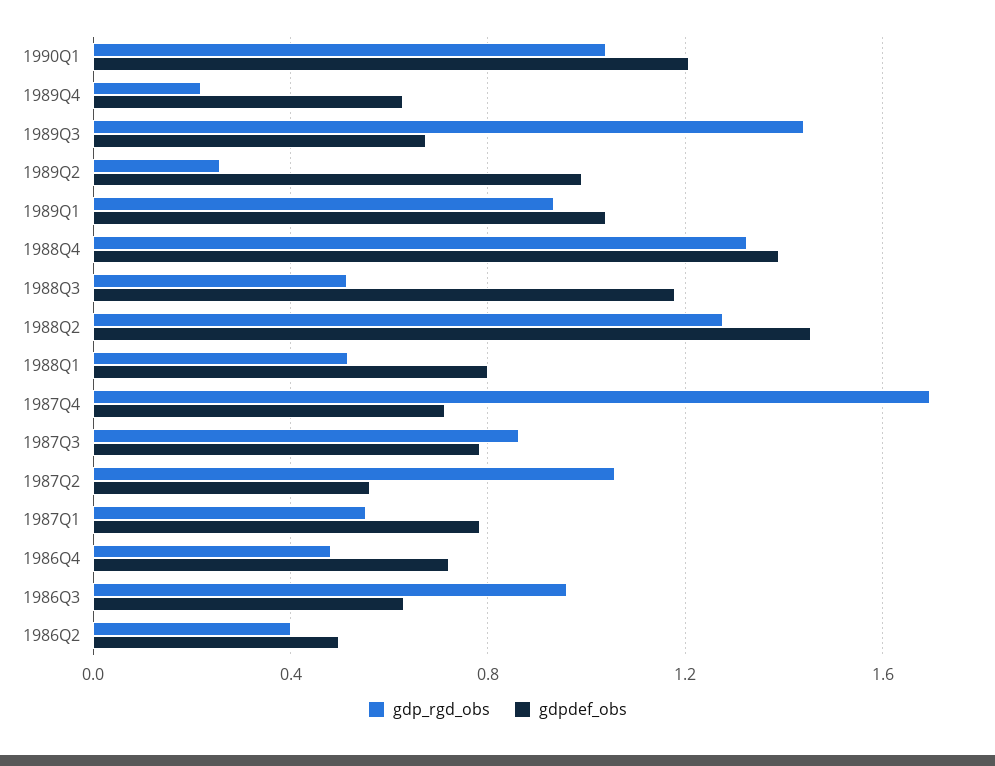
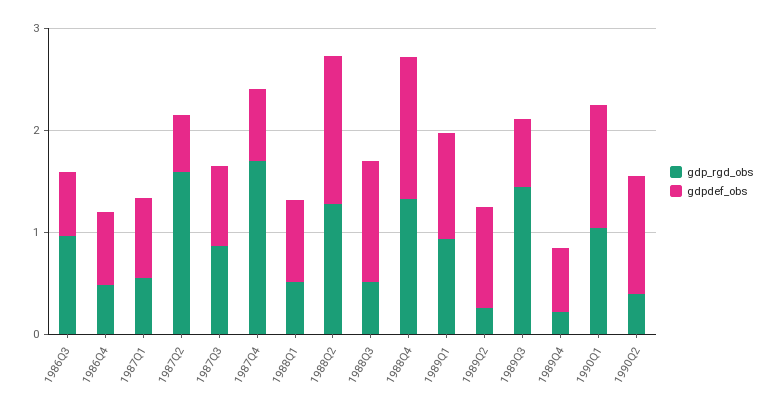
gdp_rgd_obs, 1987Q2: 1.05 -> 1.6
gdp_rgd_obs, 1986Q2: 0.4 -> none
gdpdef_obs, 1986Q2: 0.5 -> none
gdp_rgd_obs, 1990Q2: none -> 0.4
gdpdef_obs, 1990Q2: none -> 1.2

